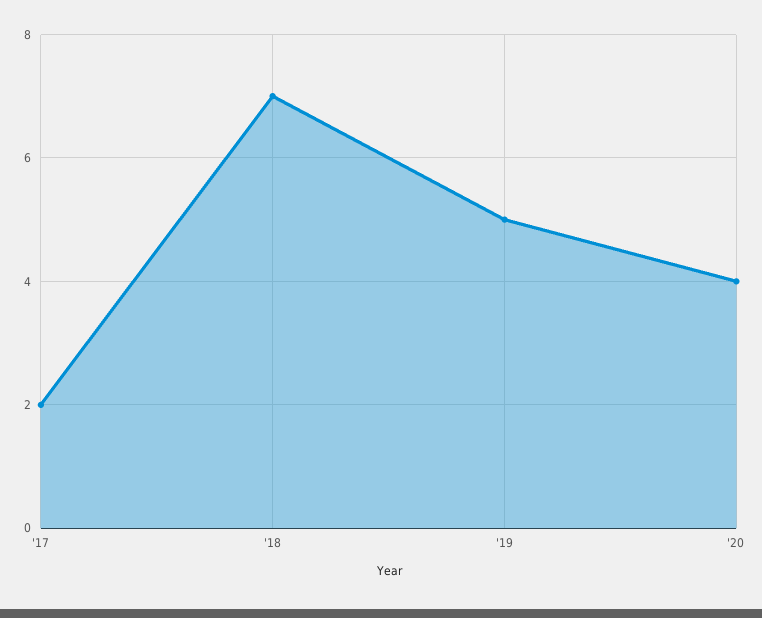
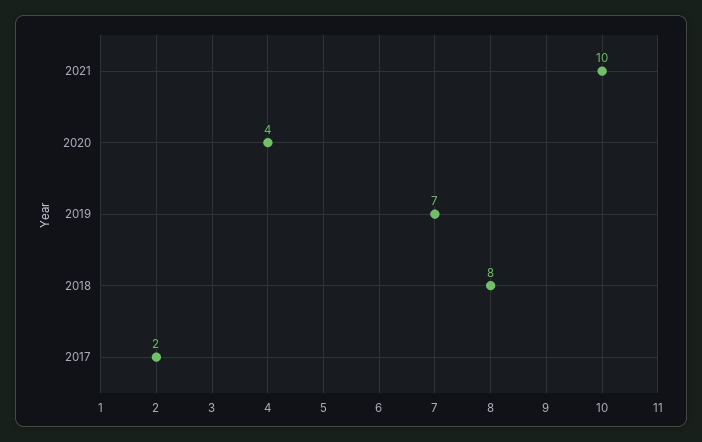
'18: 7 -> 8
'19: 5 -> 7
2021: none -> 10

